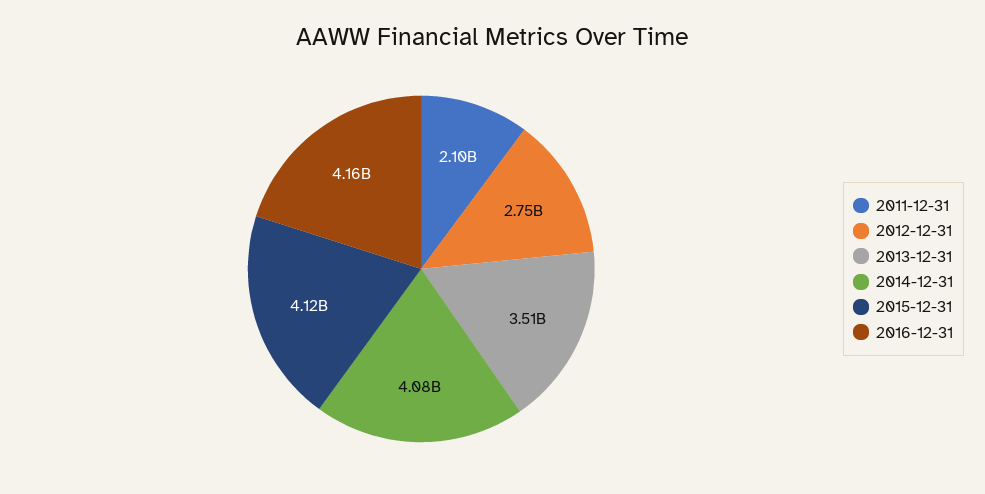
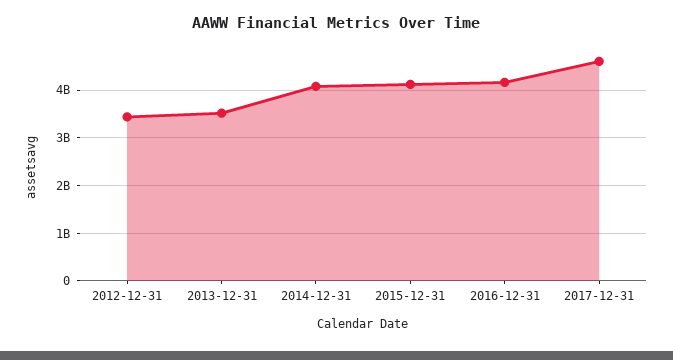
2011-12-31: 2100000000 -> none
2012-12-31: 2750000000 -> 3400000000
2017-12-31: none -> 4600000000

